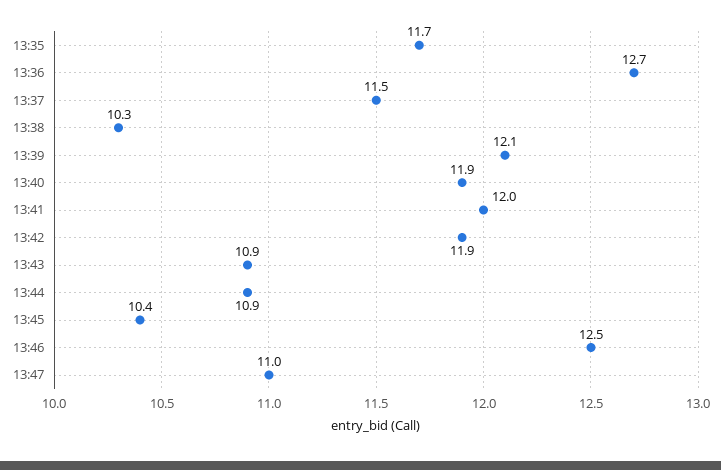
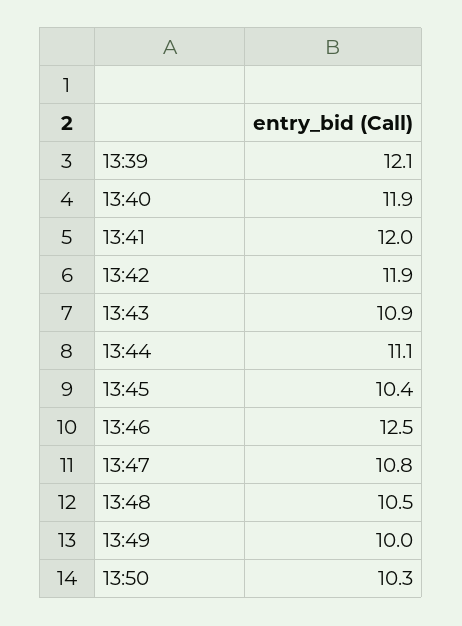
13:35: 11.7 -> none
13:36: 12.7 -> none
13:37: 11.5 -> none
13:38: 10.3 -> none
13:44: 10.9 -> 11.1
13:47: 11 -> 10.8
13:48: none -> 10.5
13:49: none -> 10
13:50: none -> 10.3

